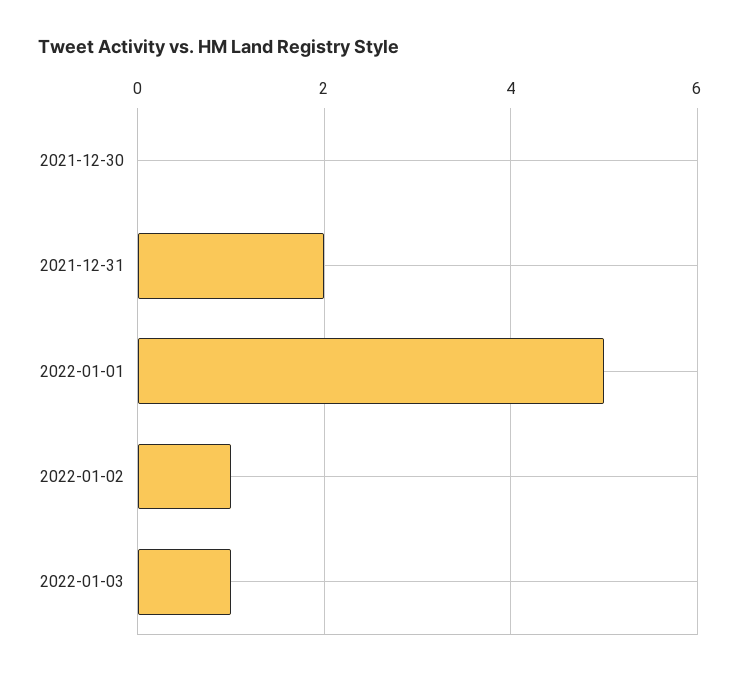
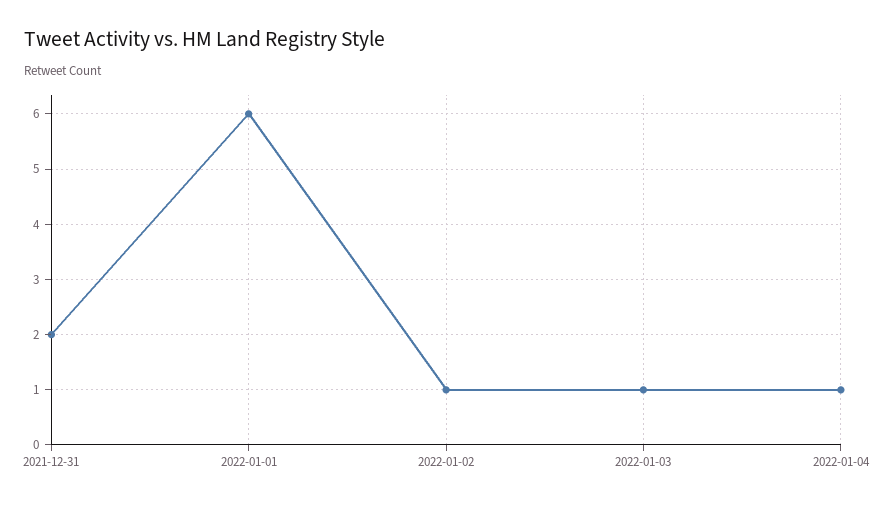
2021-12-30: 0 -> none
2022-01-01: 5 -> 6
2022-01-04: none -> 1

